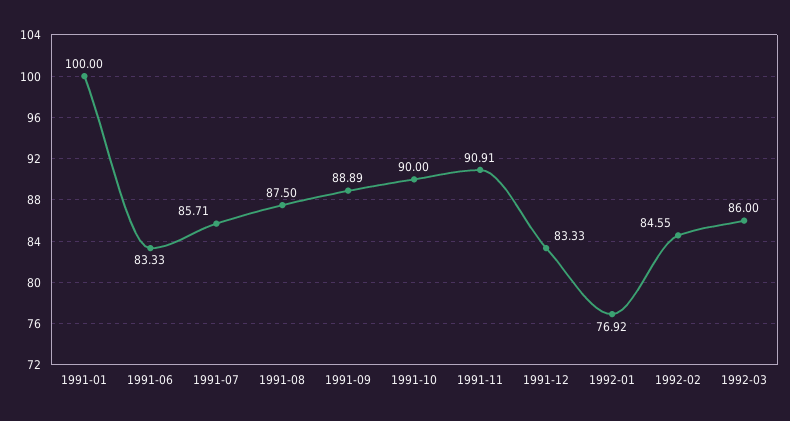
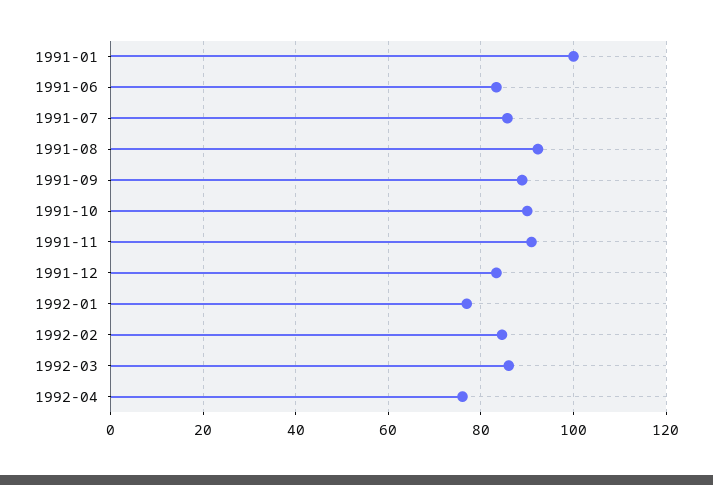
1991-08: 87.5 -> 92
1992-04: none -> 76

